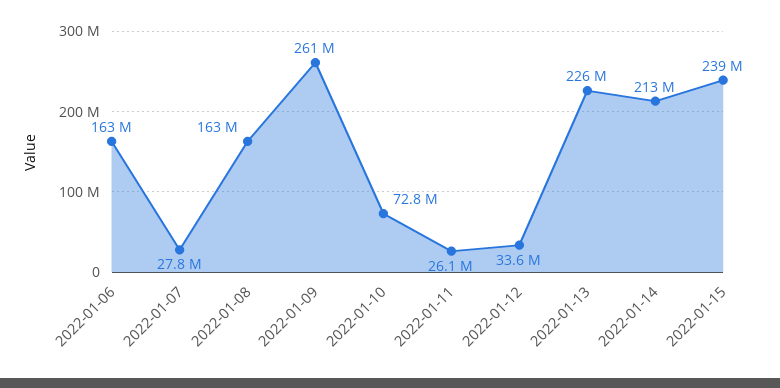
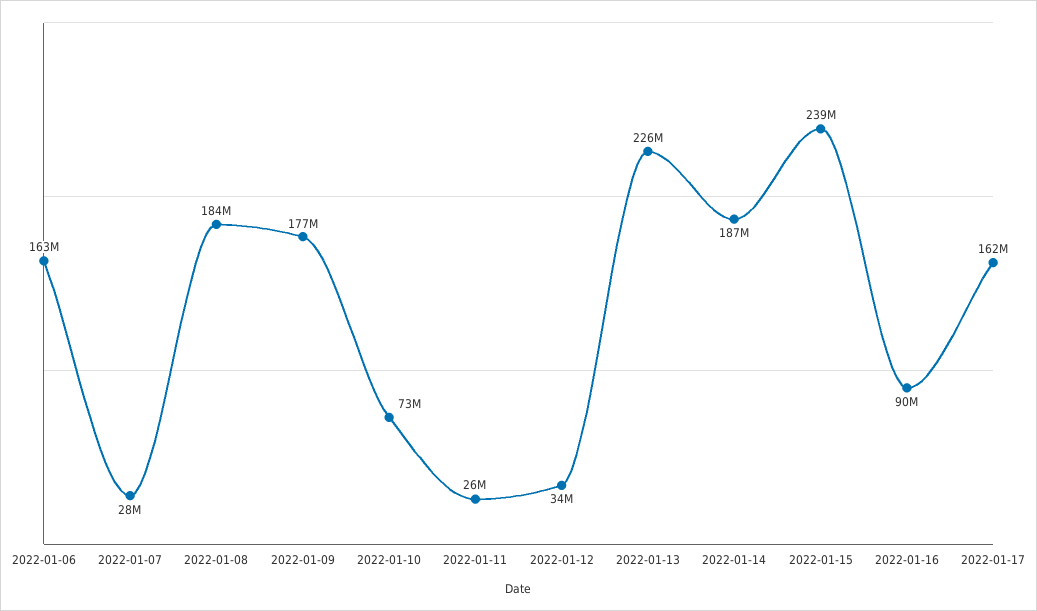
2022-01-08: 163000000 -> 184000000
2022-01-09: 261000000 -> 177000000
2022-01-14: 213000000 -> 187000000
2022-01-16: none -> 90000000
2022-01-17: none -> 162000000

